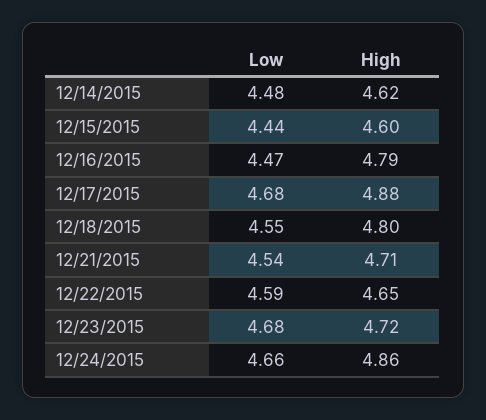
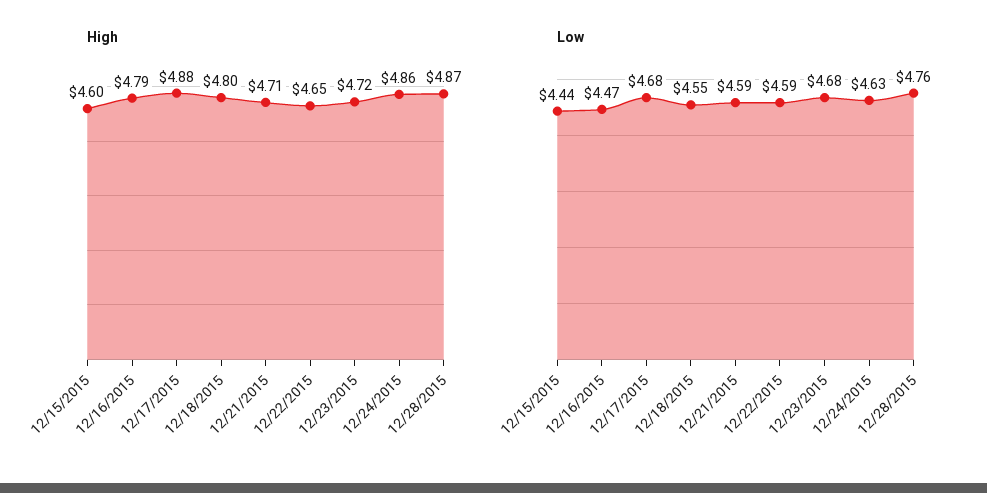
Low, 12/14/2015: 4.48 -> none
High, 12/14/2015: 4.62 -> none
Low, 12/21/2015: 4.54 -> 4.59
Low, 12/24/2015: 4.66 -> 4.63
High, 12/28/2015: none -> 4.87
Low, 12/28/2015: none -> 4.76

